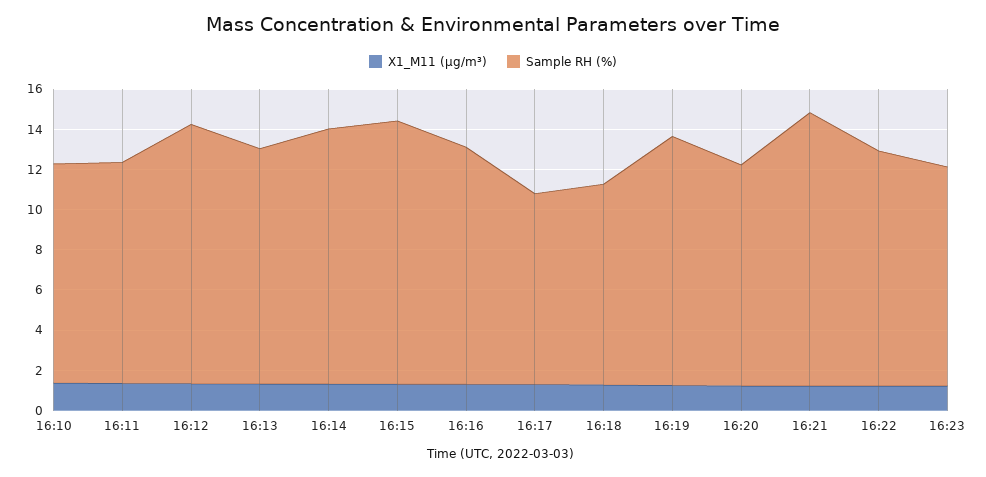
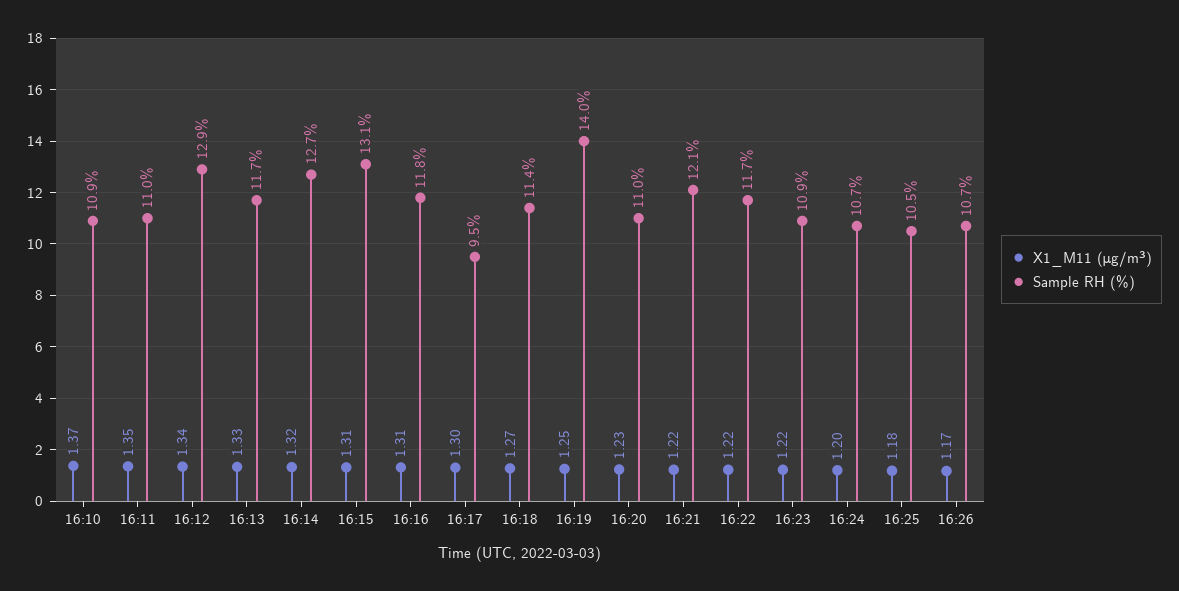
Sample RH (%), 16:18: 10 -> 11.4
Sample RH (%), 16:19: 12.5 -> 14
Sample RH (%), 16:21: 13.5 -> 12.1
X1_M11 (μg/m³), 16:24: none -> 1.2
Sample RH (%), 16:24: none -> 10.7
X1_M11 (μg/m³), 16:25: none -> 1.18
Sample RH (%), 16:25: none -> 10.5
X1_M11 (μg/m³), 16:26: none -> 1.17
Sample RH (%), 16:26: none -> 10.7

